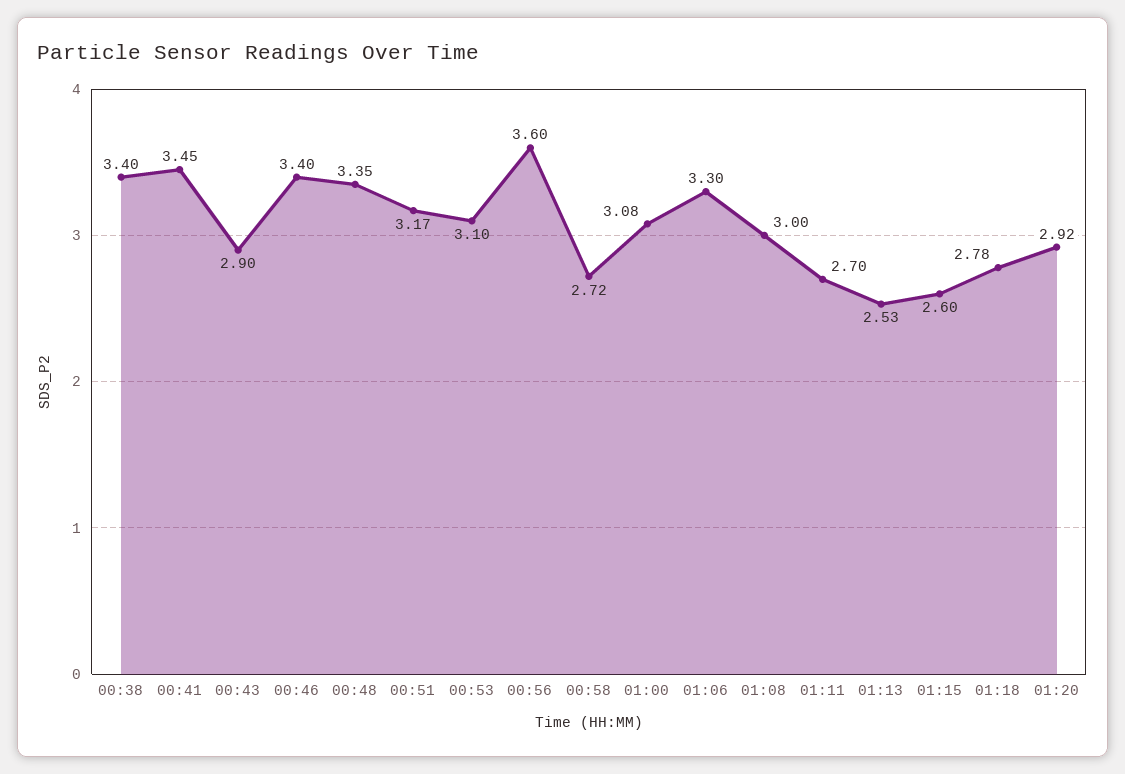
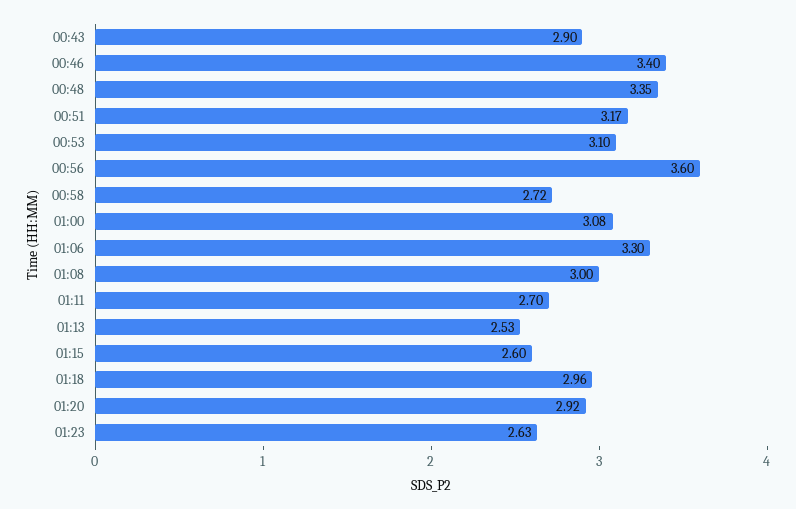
00:38: 3.4 -> none
00:41: 3.45 -> none
01:18: 2.78 -> 2.96
01:23: none -> 2.63

